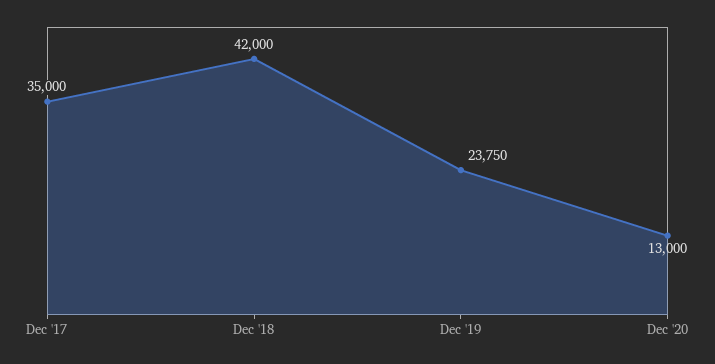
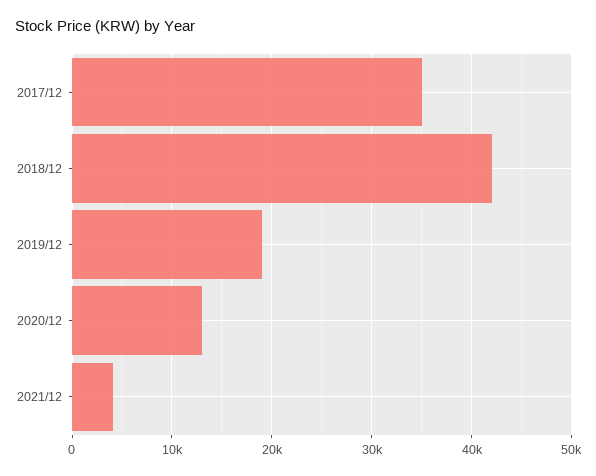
Dec '19: 23750 -> 19000
2021/12: none -> 4000

